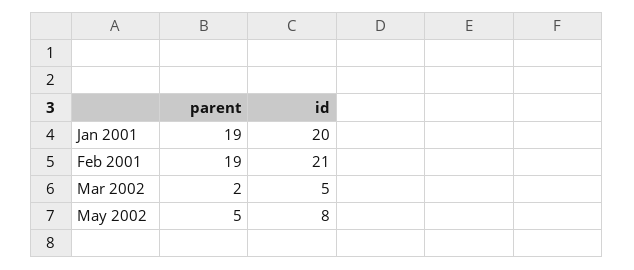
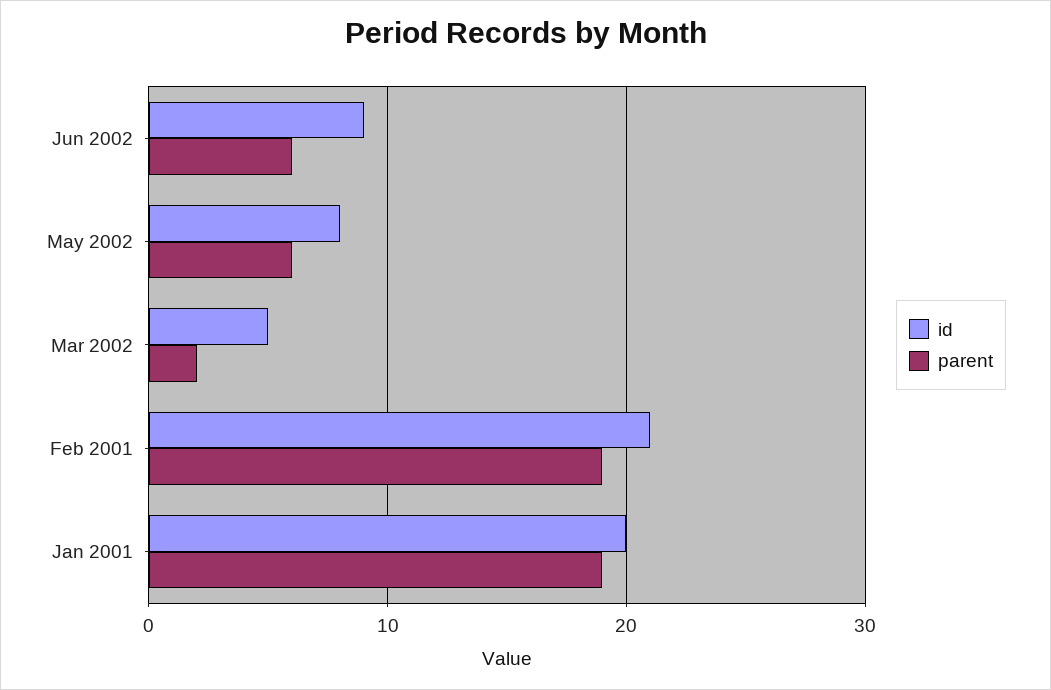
parent, May 2002: 5 -> 6
id, Jun 2002: none -> 9
parent, Jun 2002: none -> 6

